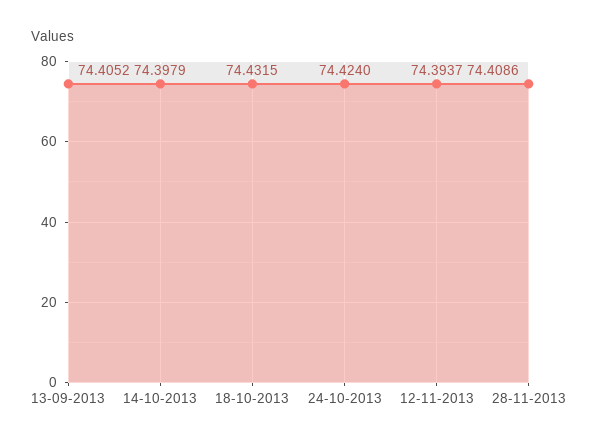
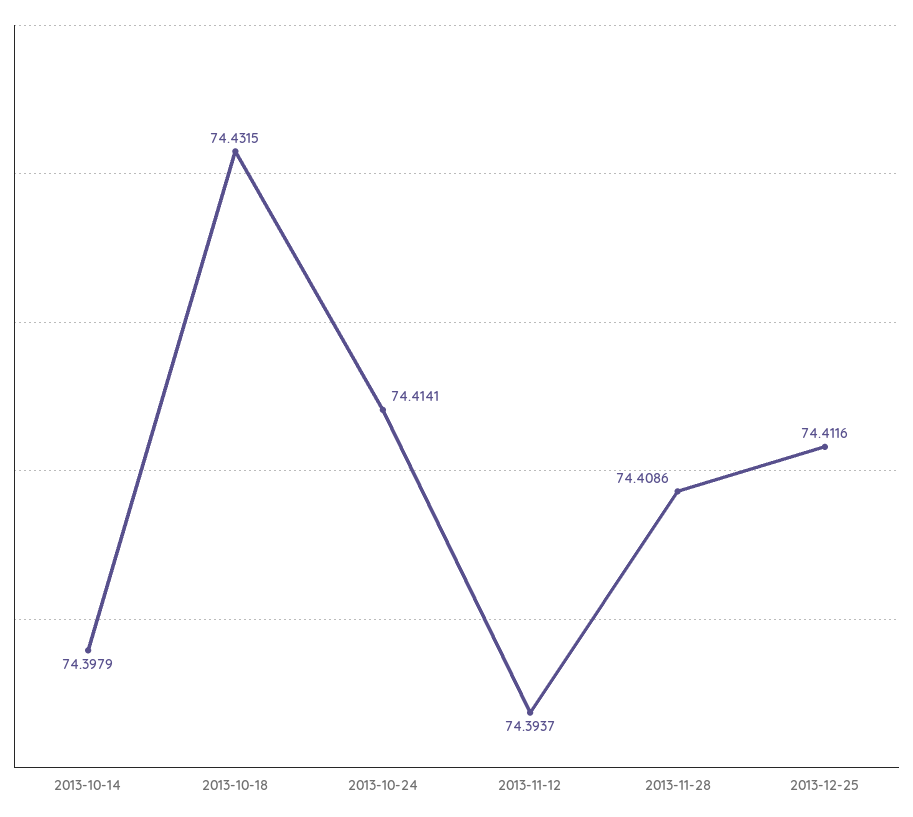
13-09-2013: 74.4052 -> none
24-10-2013: 74.424 -> 74.4141
2013-12-25: none -> 74.4116

